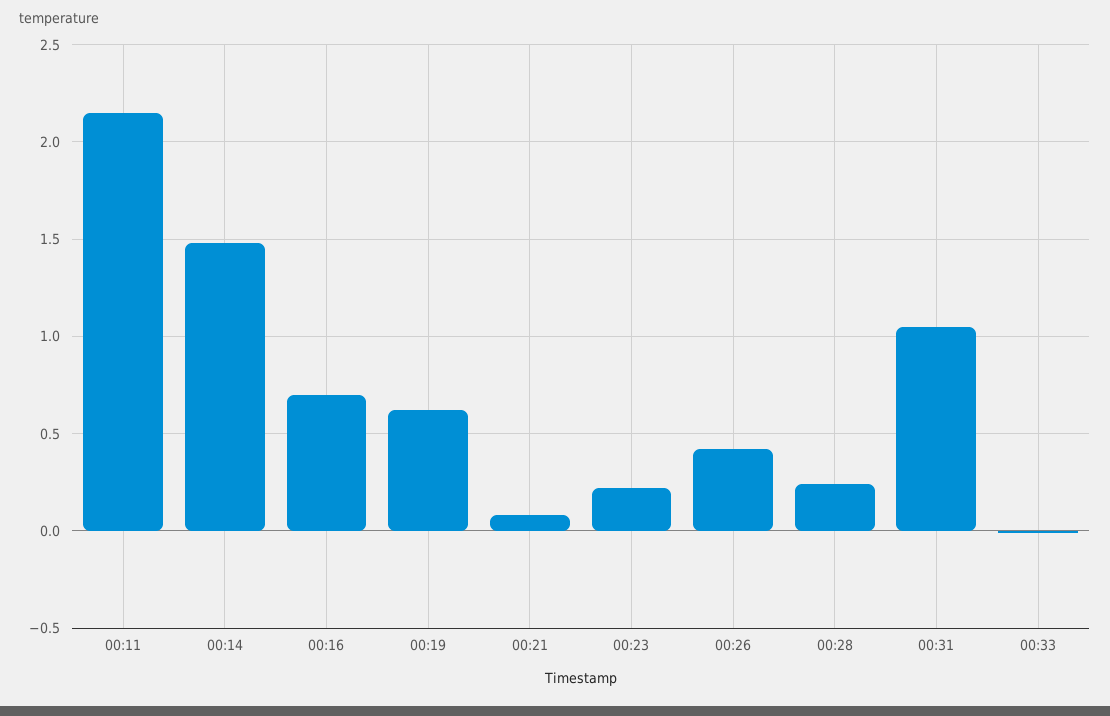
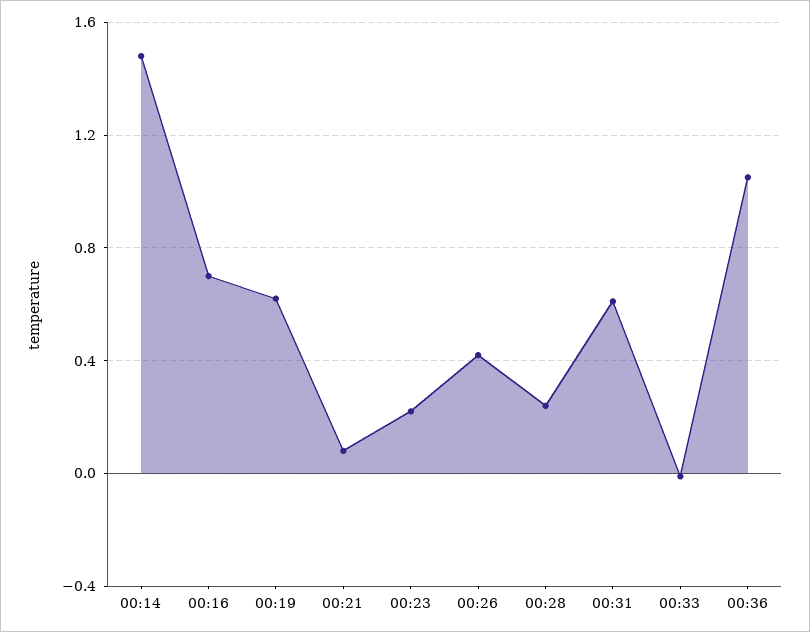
00:11: 2.15 -> none
00:31: 1.05 -> 0.6
00:36: none -> 1.05

